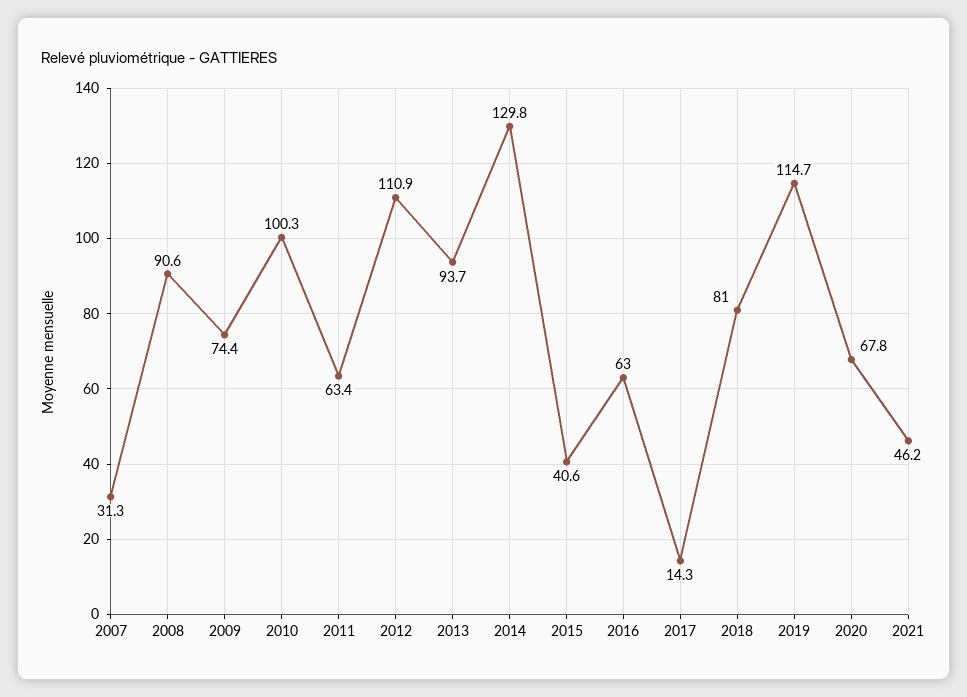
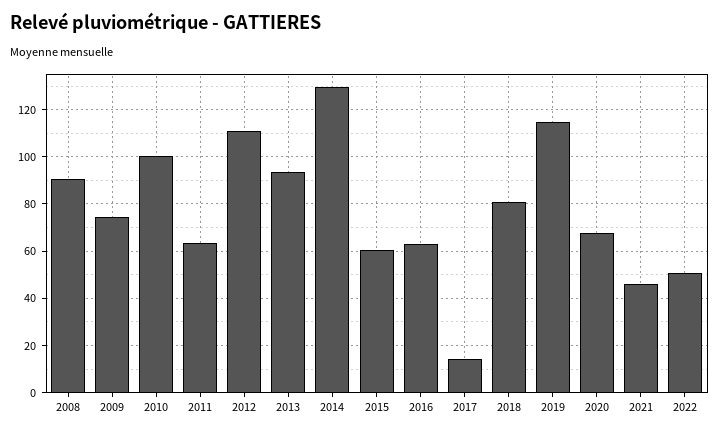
2007: 31.3 -> none
2015: 40.6 -> 60
2022: none -> 50

